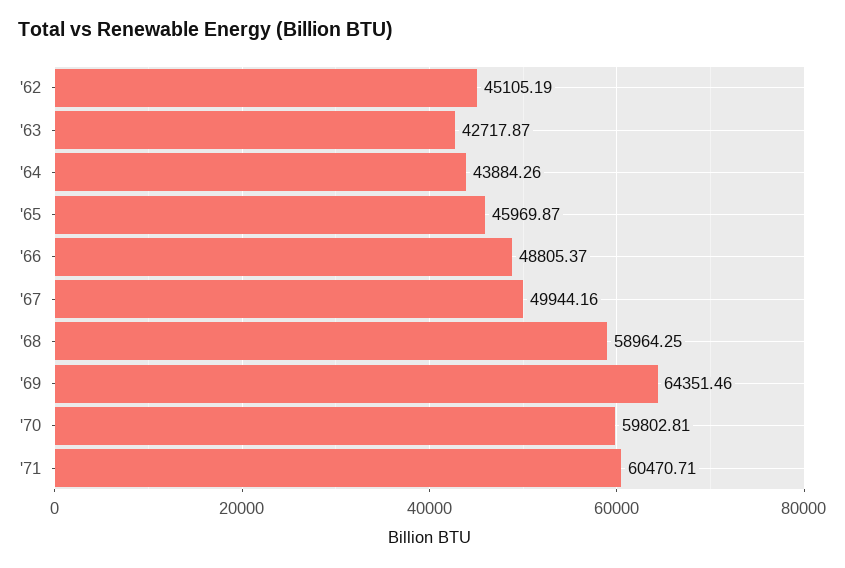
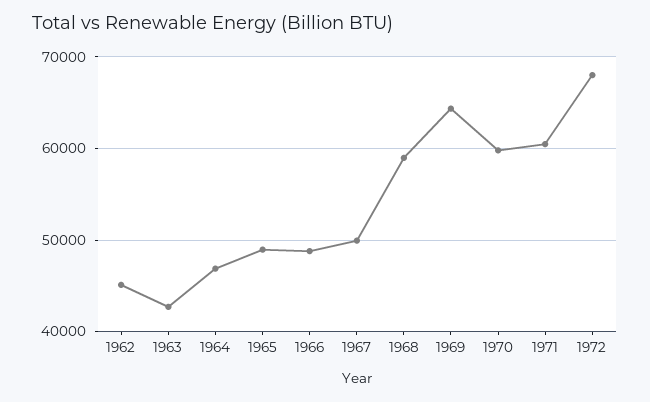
'64: 43884.26 -> 47000
'65: 45969.87 -> 49000
1972: none -> 68000

